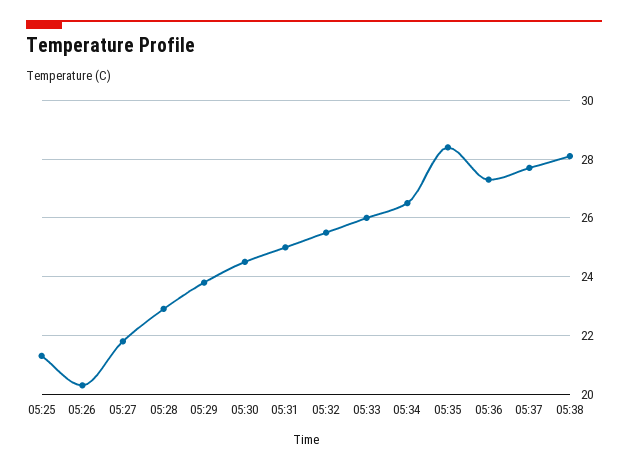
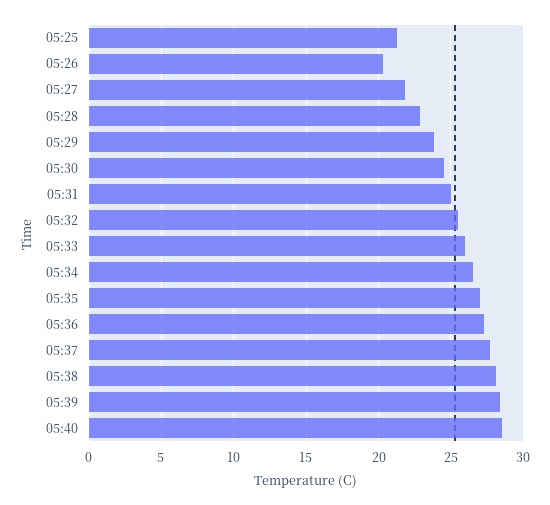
05:35: 28.5 -> 27
05:39: none -> 28.5
05:40: none -> 28.5

